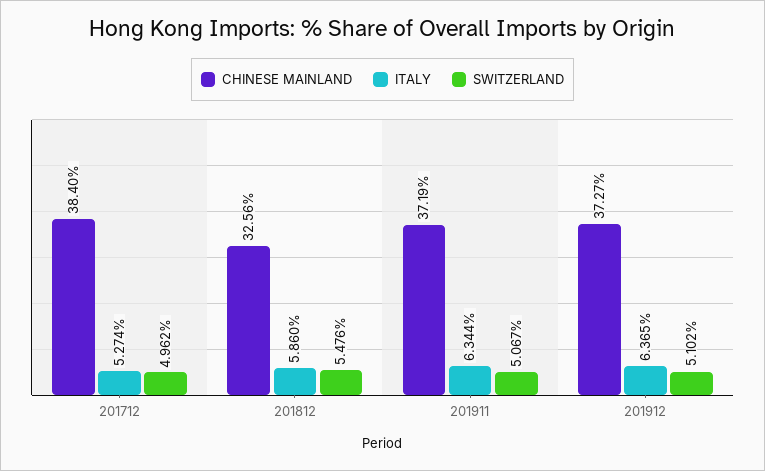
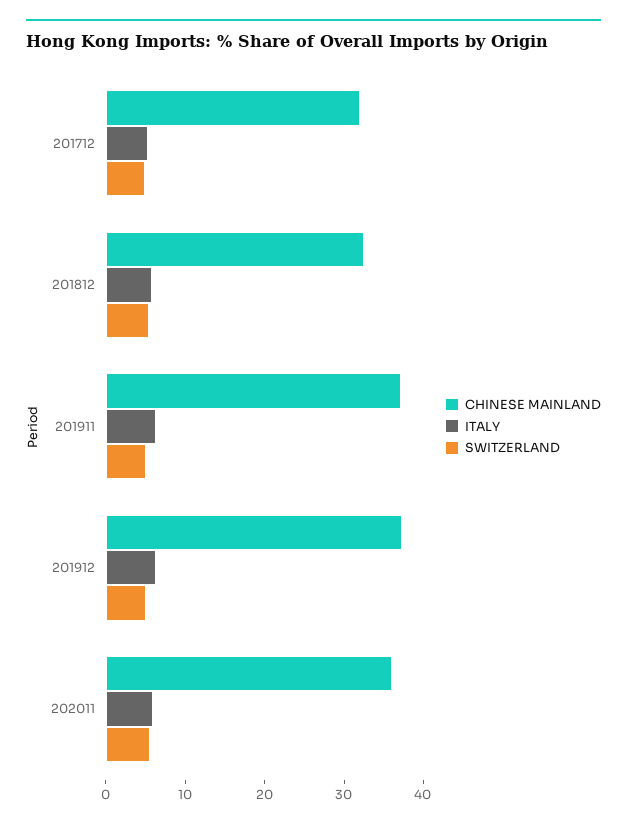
CHINESE MAINLAND, 201712: 38.4 -> 32
CHINESE MAINLAND, 202011: none -> 36
ITALY, 202011: none -> 6
SWITZERLAND, 202011: none -> 6

